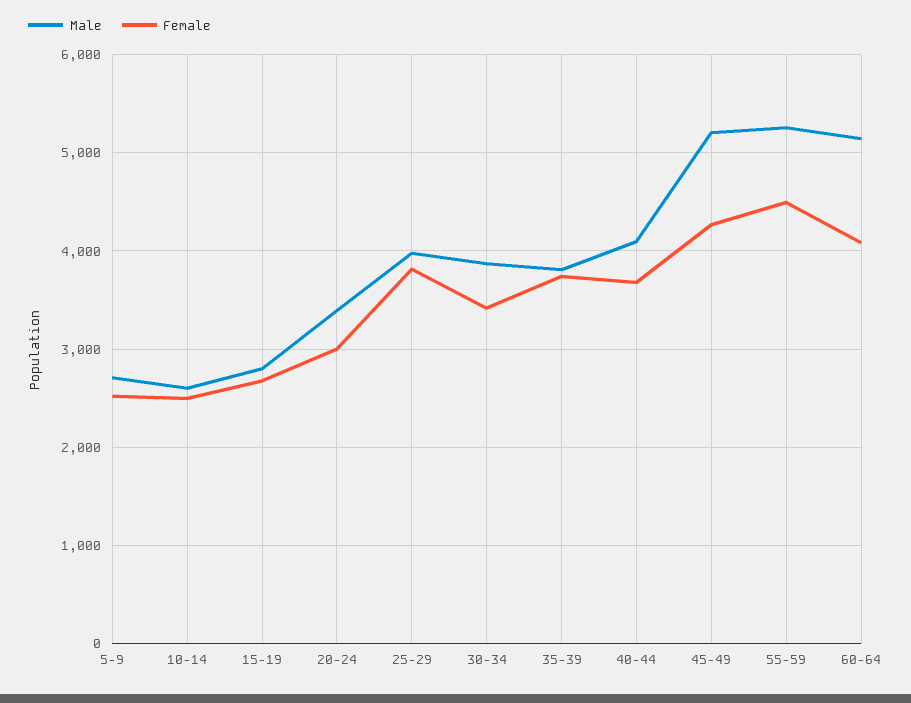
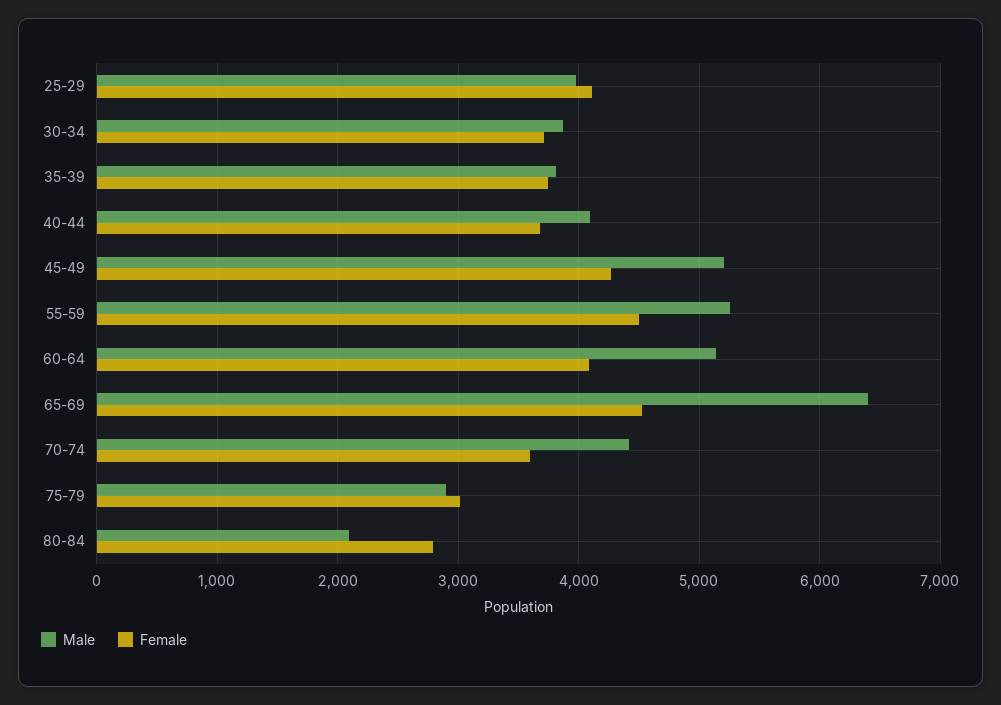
Male, 5-9: 2700 -> none
Female, 5-9: 2500 -> none
Male, 10-14: 2600 -> none
Female, 10-14: 2500 -> none
Male, 15-19: 2800 -> none
Female, 15-19: 2700 -> none
Male, 20-24: 3400 -> none
Female, 20-24: 3000 -> none
Female, 25-29: 3800 -> 4100
Female, 30-34: 3400 -> 3700
Male, 65-69: none -> 6400
Female, 65-69: none -> 4500
Male, 70-74: none -> 4400
Female, 70-74: none -> 3600
Male, 75-79: none -> 2900
Female, 75-79: none -> 3000
Male, 80-84: none -> 2100
Female, 80-84: none -> 2800

